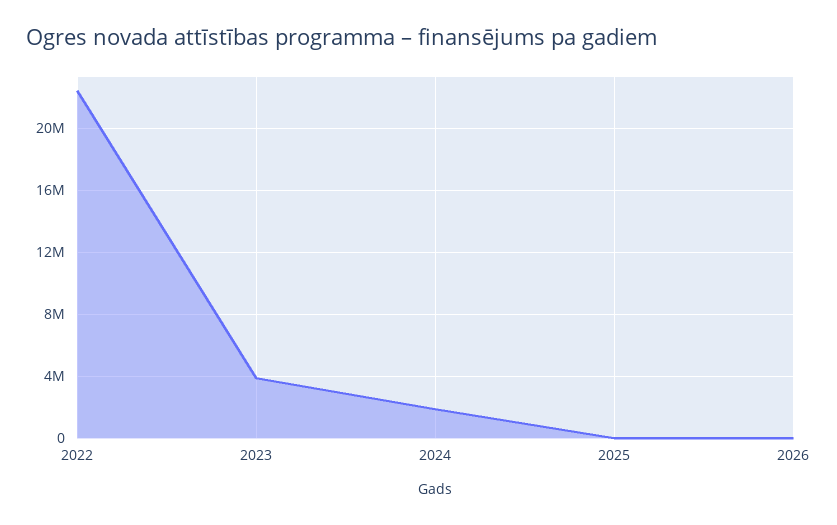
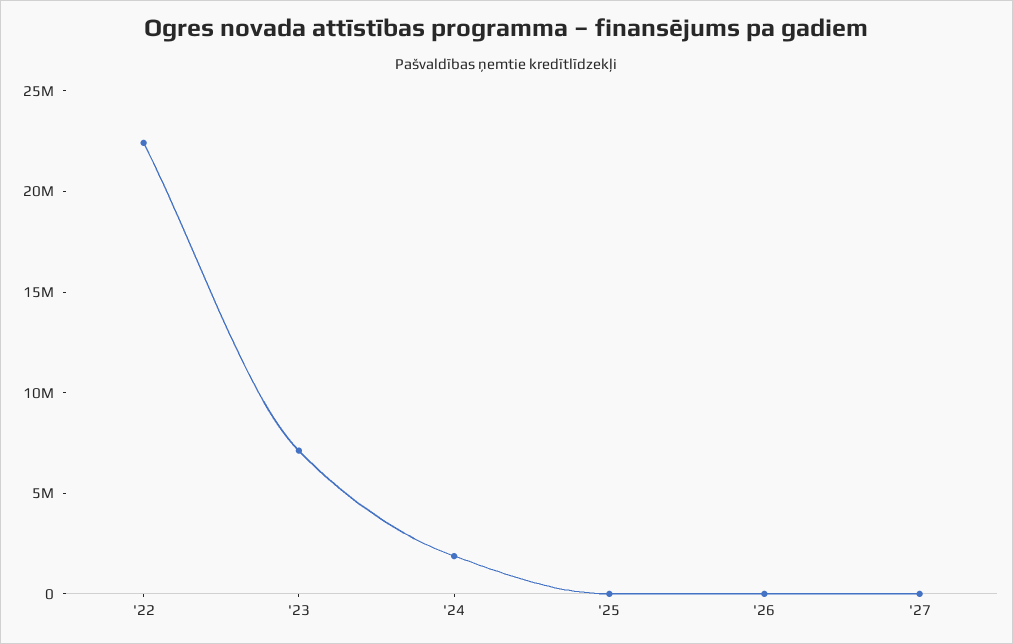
2023: 4000000 -> 7000000
'27: none -> 0

